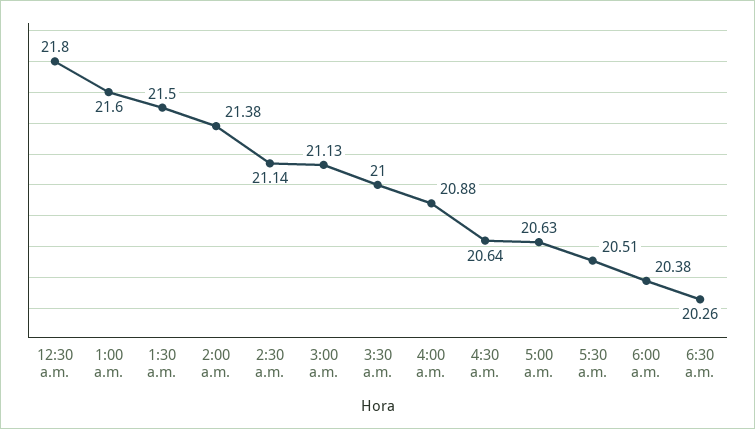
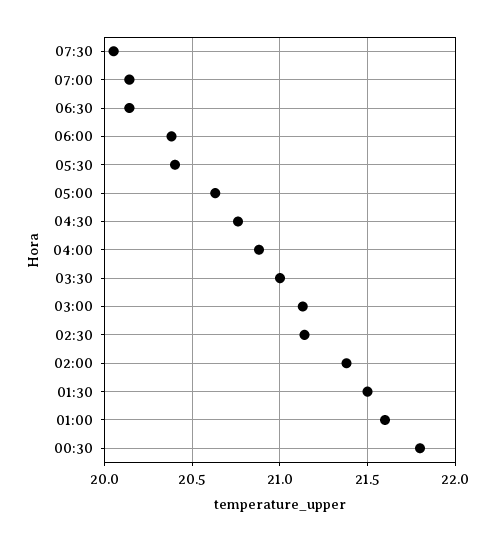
4:30 a.m.: 20.64 -> 20.75
5:30 a.m.: 20.51 -> 20.4
6:30 a.m.: 20.26 -> 20.15
07:30: none -> 20.05
07:00: none -> 20.15

